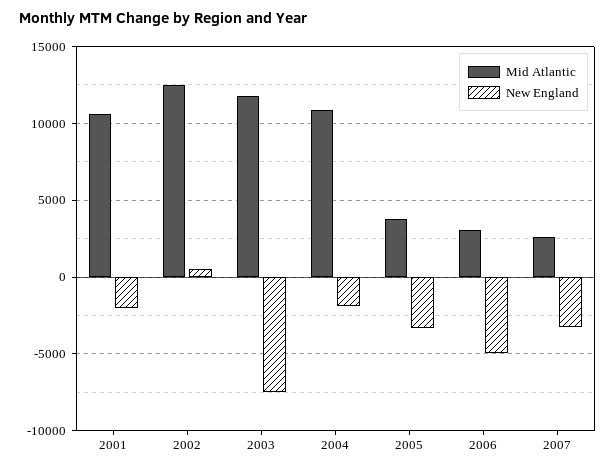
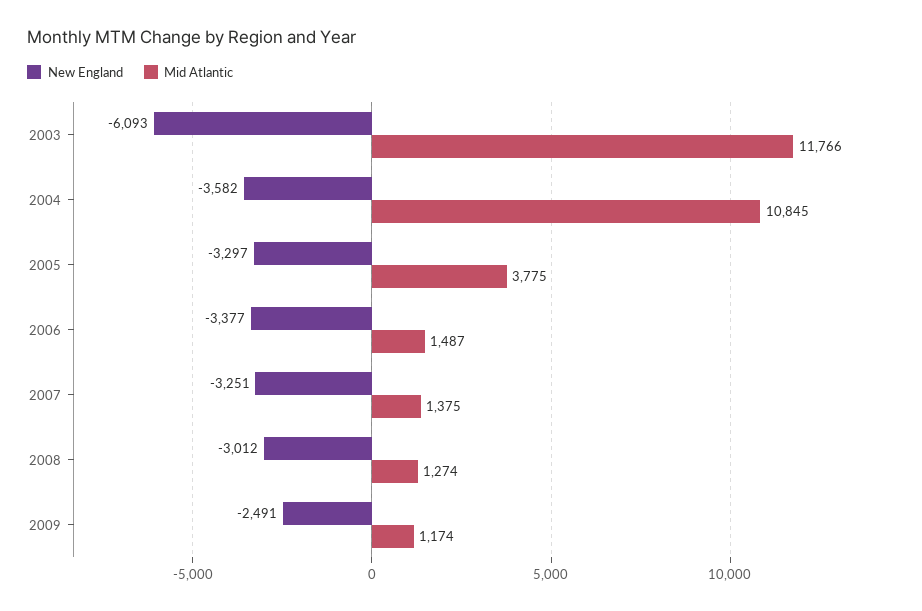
Mid Atlantic, 2001: 10500 -> none
New England, 2001: -2000 -> none
Mid Atlantic, 2002: 12500 -> none
New England, 2002: 500 -> none
New England, 2003: -7500 -> -6093
New England, 2004: -2000 -> -3582
Mid Atlantic, 2006: 3000 -> 1487
New England, 2006: -5000 -> -3377
Mid Atlantic, 2007: 2500 -> 1375
New England, 2008: none -> -3012
Mid Atlantic, 2008: none -> 1274
New England, 2009: none -> -2491
Mid Atlantic, 2009: none -> 1174

